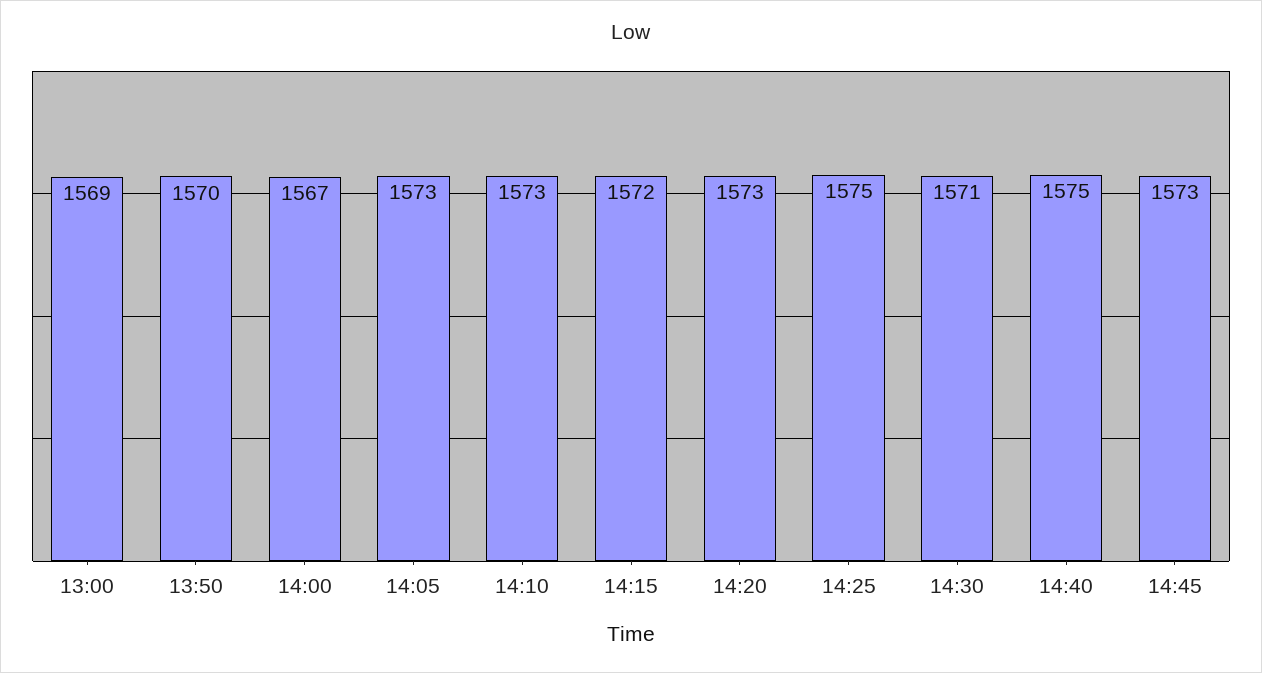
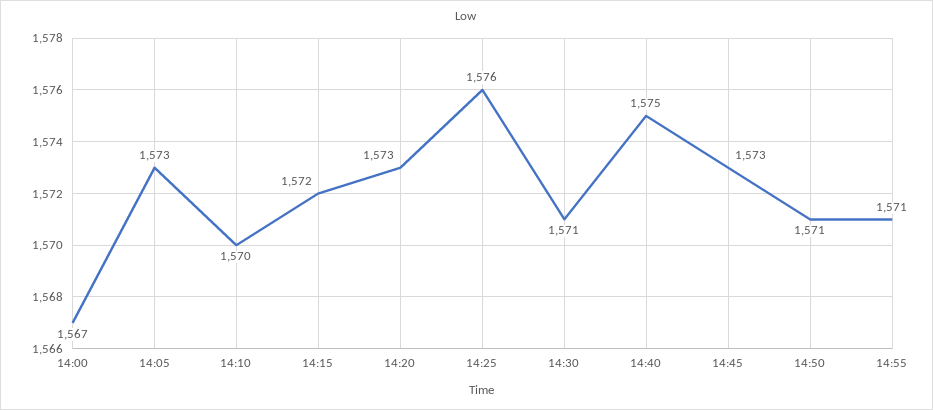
13:00: 1569 -> none
13:50: 1570 -> none
14:10: 1573 -> 1570
14:25: 1575 -> 1576
14:50: none -> 1571
14:55: none -> 1571

